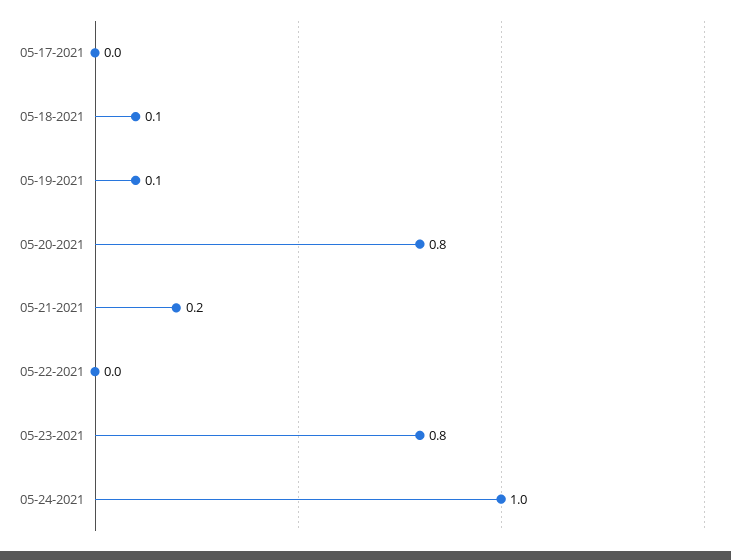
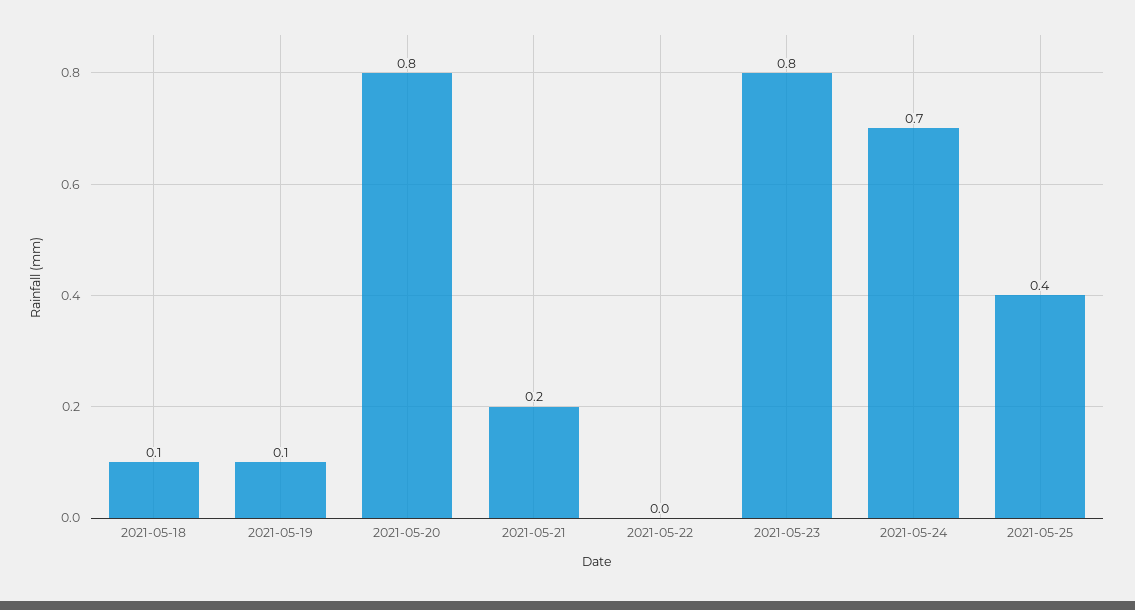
05-17-2021: 0 -> none
05-24-2021: 1 -> 0.7
2021-05-25: none -> 0.4

